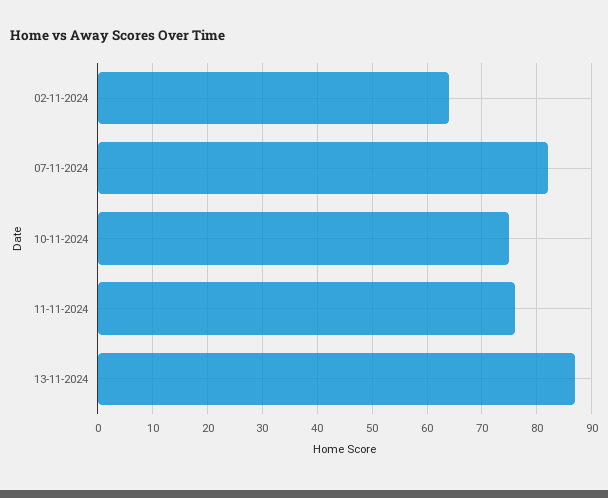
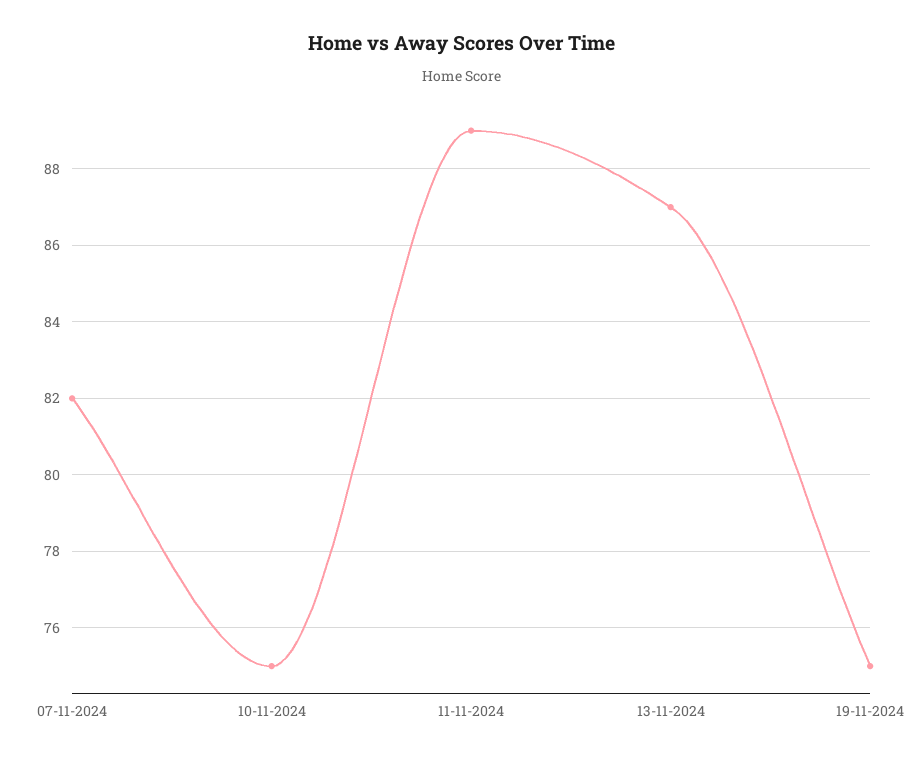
02-11-2024: 65 -> none
11-11-2024: 75 -> 89
19-11-2024: none -> 75

